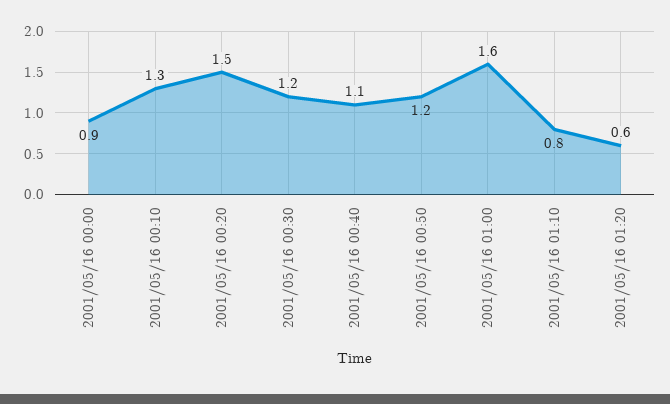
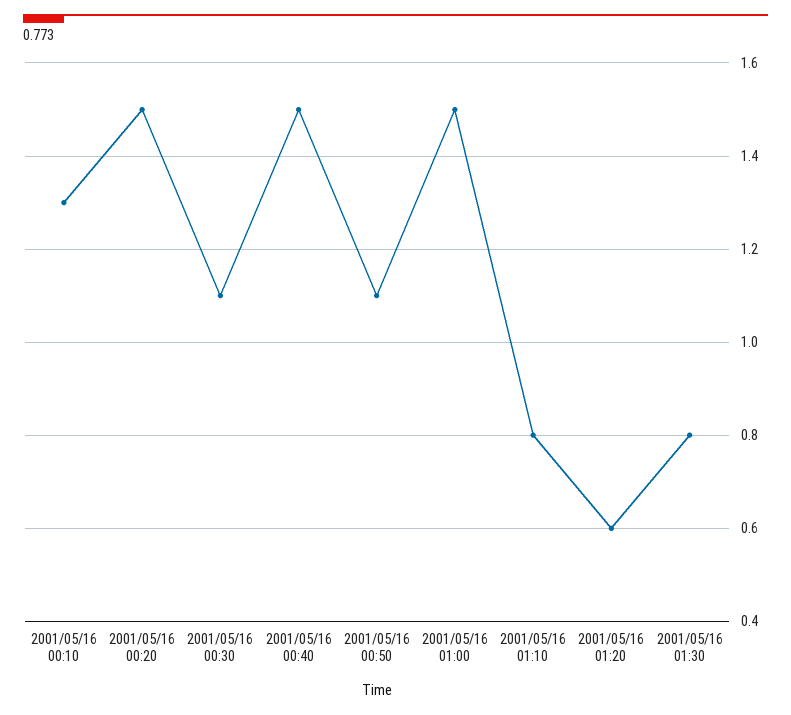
2001/05/16 00:00: 0.9 -> none
2001/05/16 00:30: 1.2 -> 1.1
2001/05/16 00:40: 1.1 -> 1.5
2001/05/16 00:50: 1.2 -> 1.1
2001/05/16 01:00: 1.6 -> 1.5
2001/05/16 01:30: none -> 0.8

